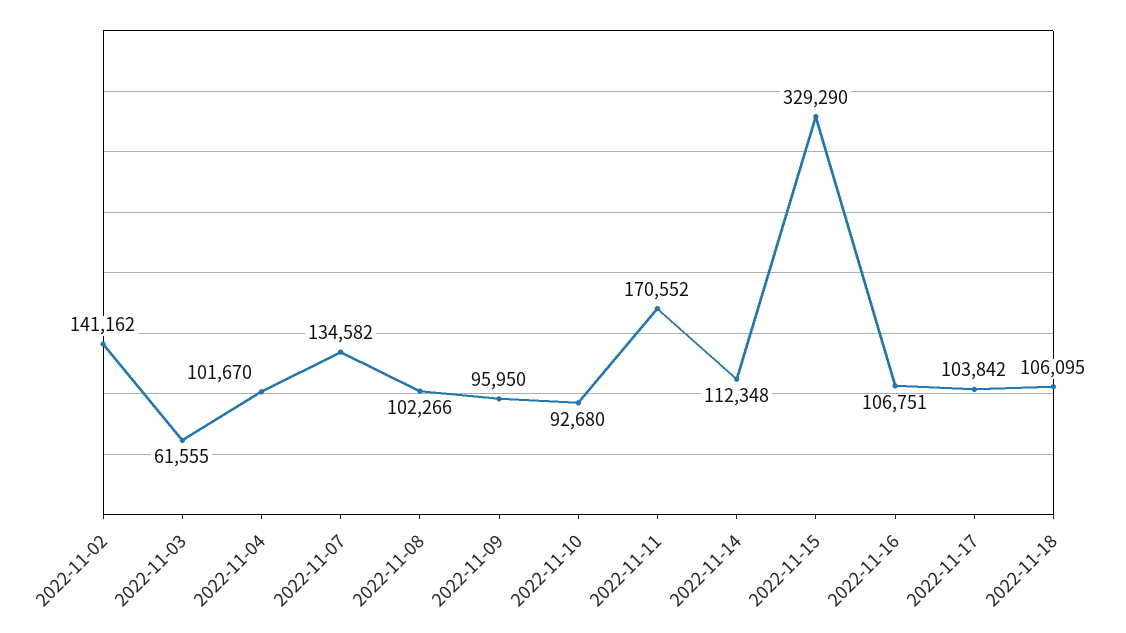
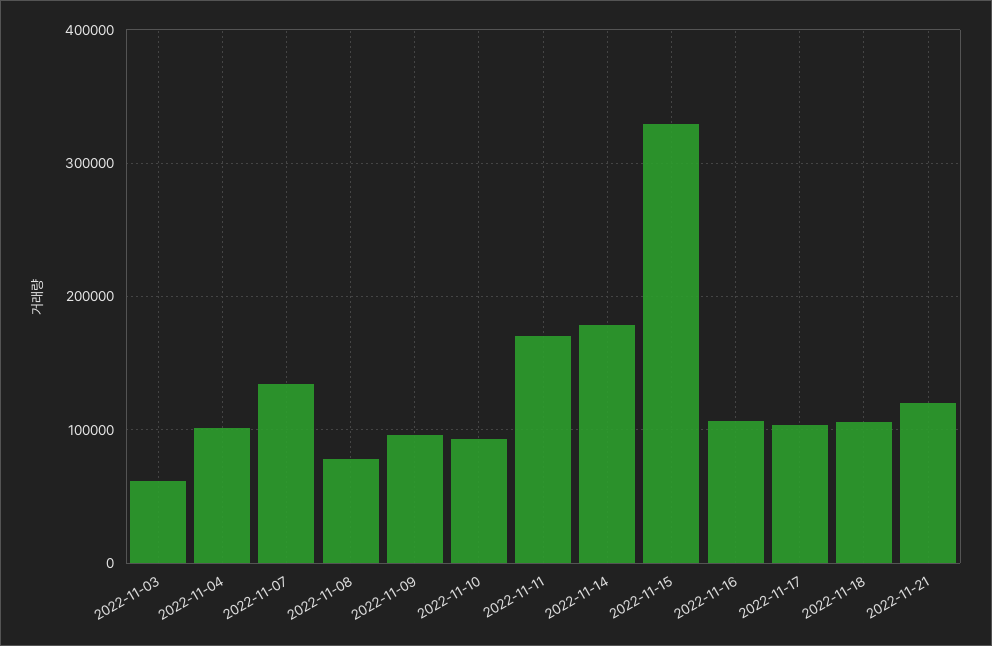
2022-11-02: 141162 -> none
2022-11-08: 102266 -> 80000
2022-11-14: 112348 -> 180000
2022-11-21: none -> 120000

